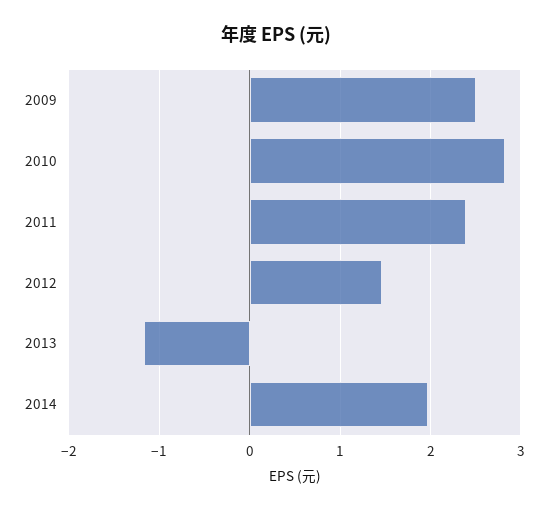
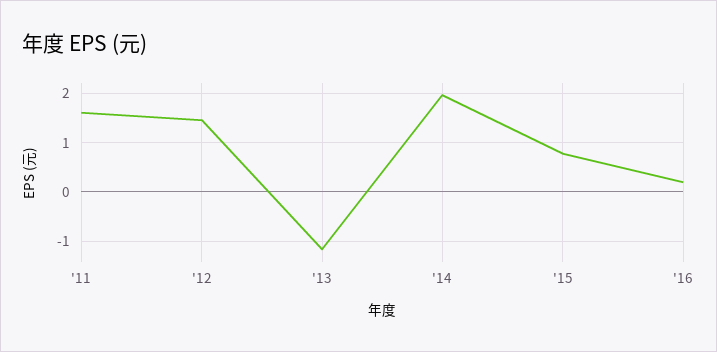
2009: 2.5 -> none
2010: 2.8 -> none
2011: 2.4 -> 1.6
'15: none -> 0.8
'16: none -> 0.2

